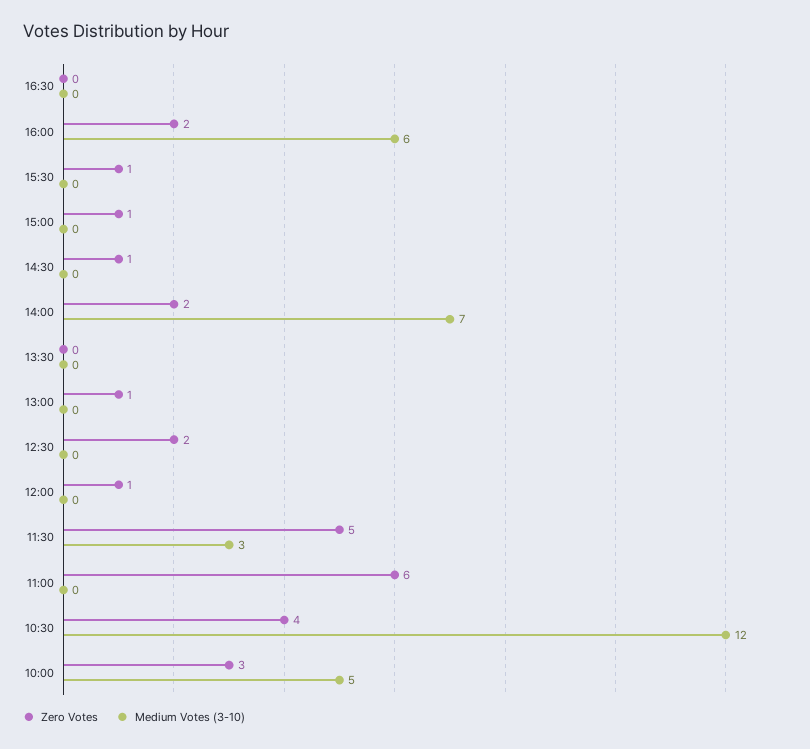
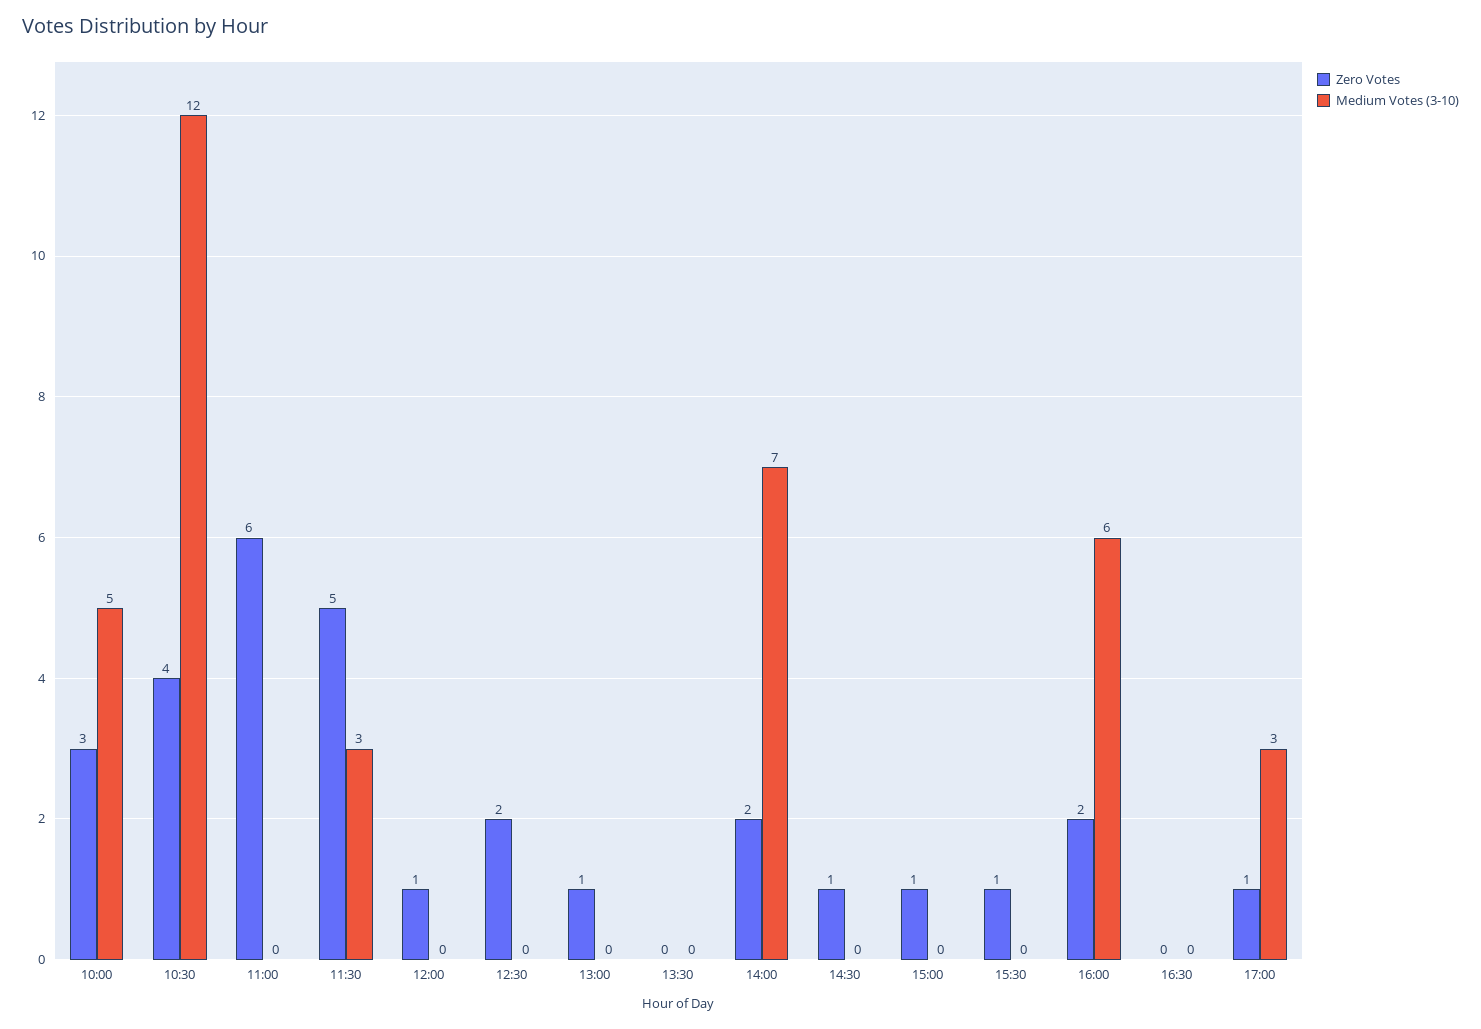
Zero Votes, 17:00: none -> 1
Medium Votes (3-10), 17:00: none -> 3

